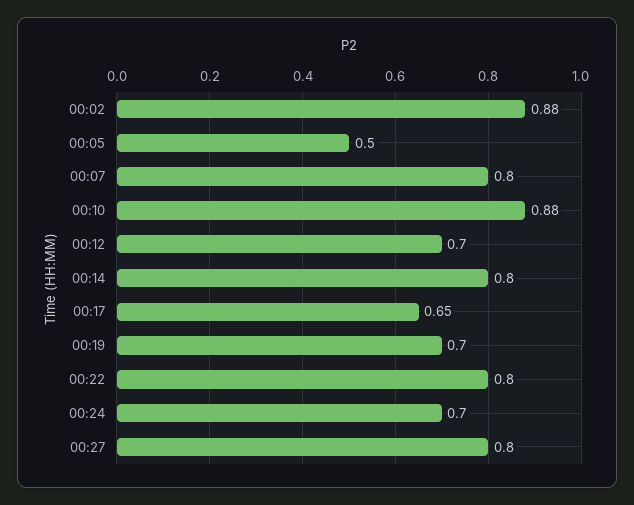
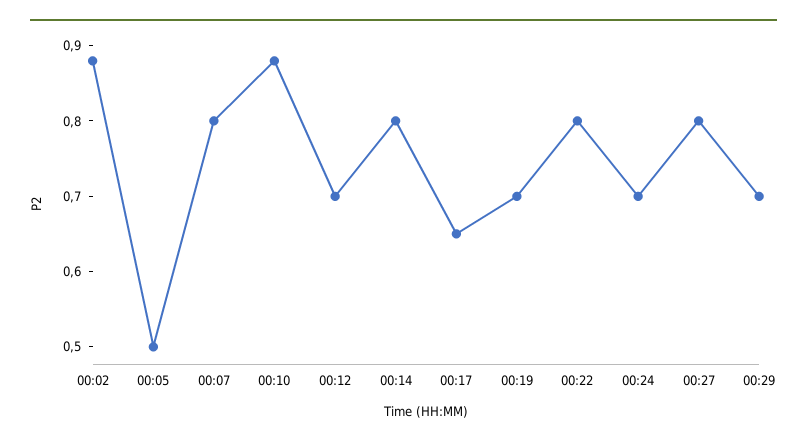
00:29: none -> 0.7

